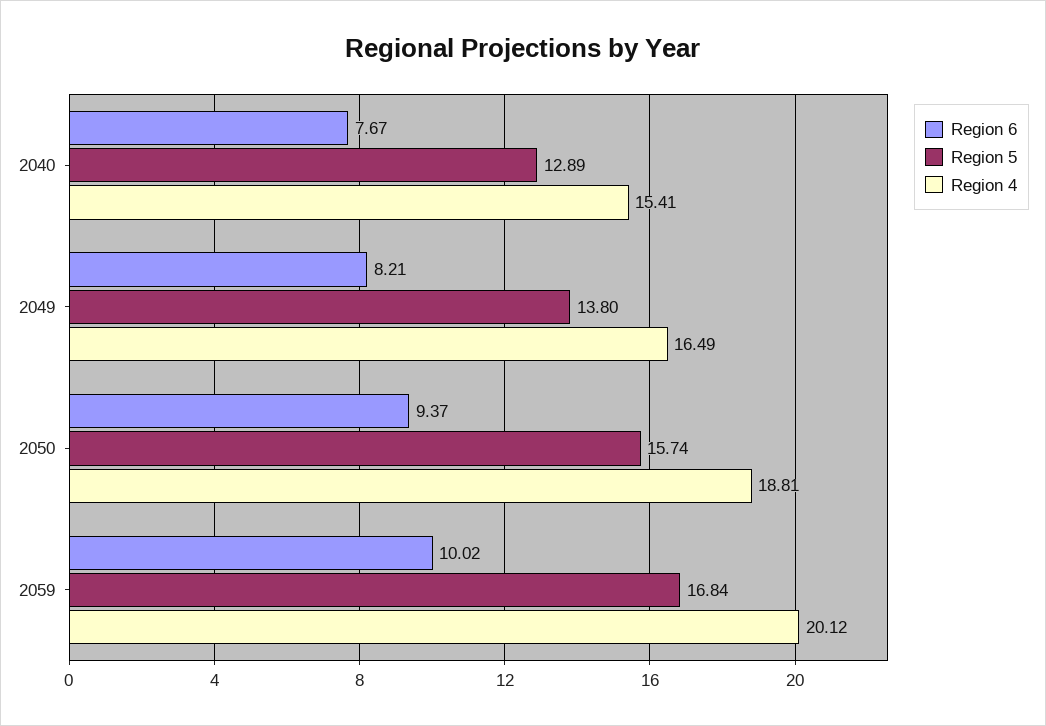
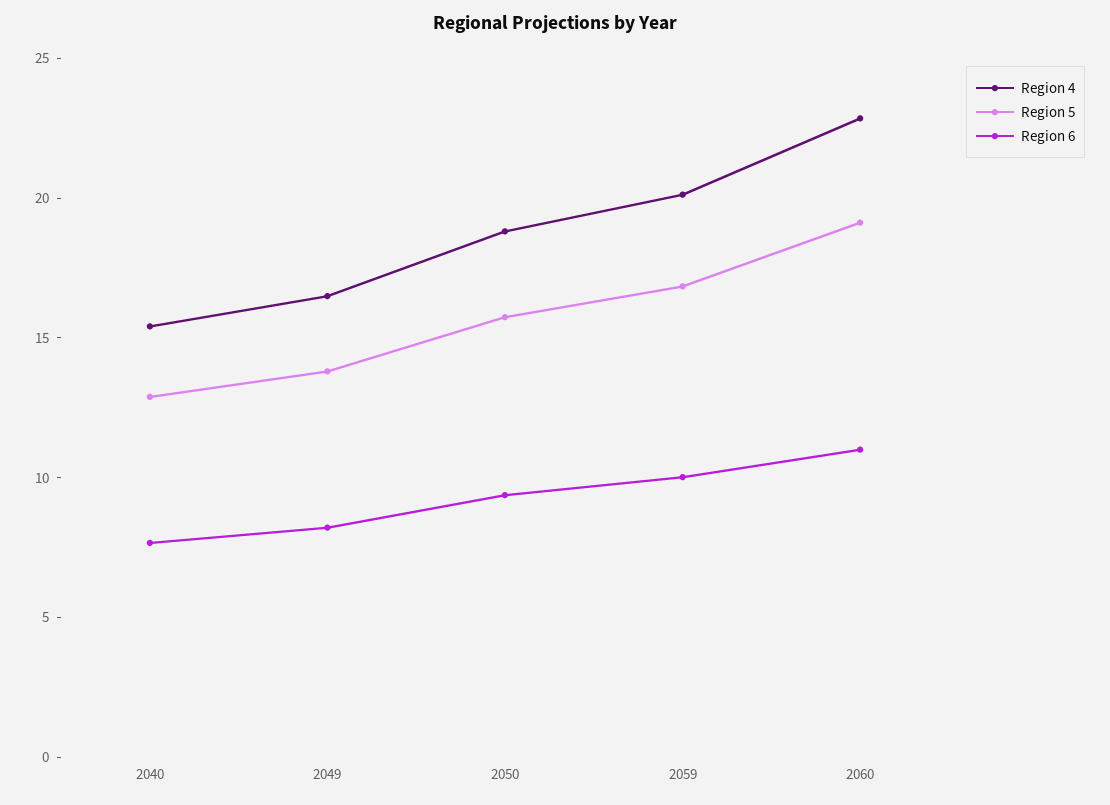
Region 4, 2060: none -> 23
Region 5, 2060: none -> 19
Region 6, 2060: none -> 11

